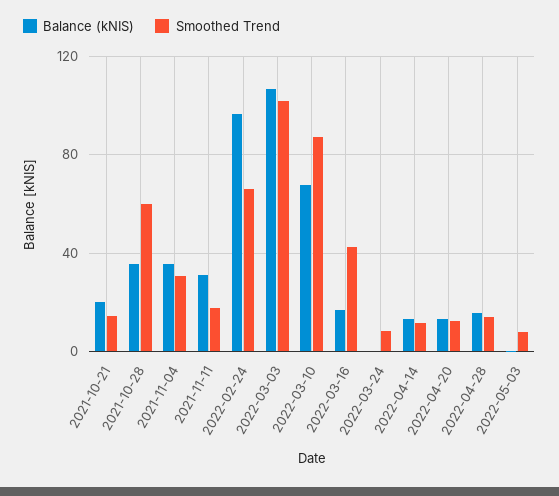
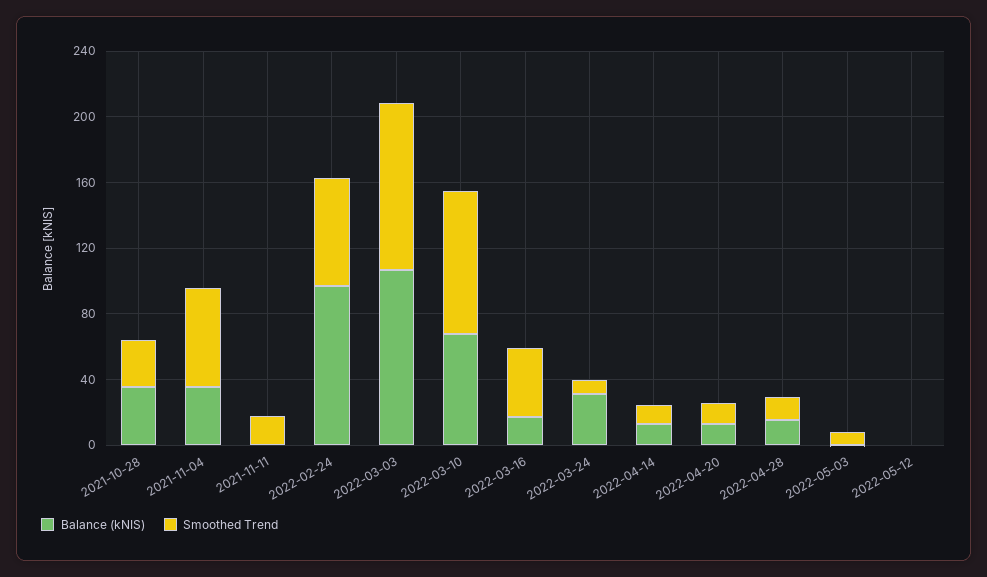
Balance (kNIS), 2021-10-21: 20 -> none
Smoothed Trend, 2021-10-21: 15 -> none
Smoothed Trend, 2021-10-28: 60 -> 30
Smoothed Trend, 2021-11-04: 30 -> 60
Balance (kNIS), 2021-11-11: 30 -> 0
Balance (kNIS), 2022-03-24: 0 -> 30
Balance (kNIS), 2022-05-12: none -> 0
Smoothed Trend, 2022-05-12: none -> 0

